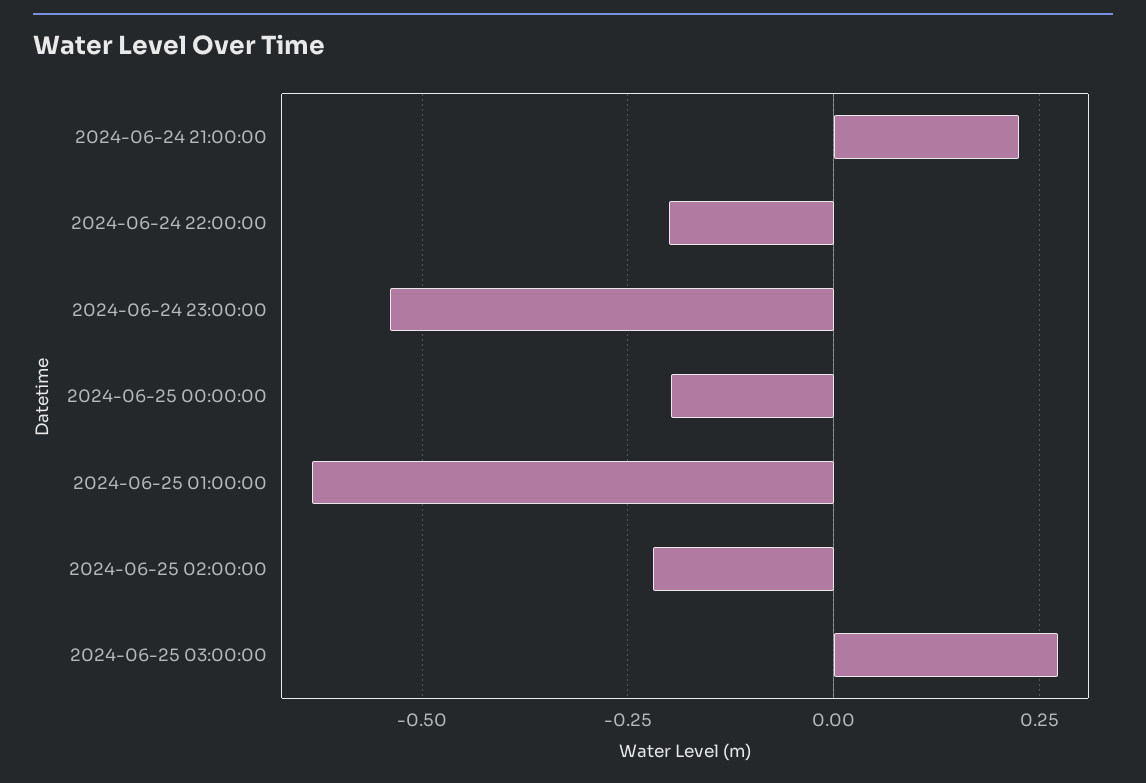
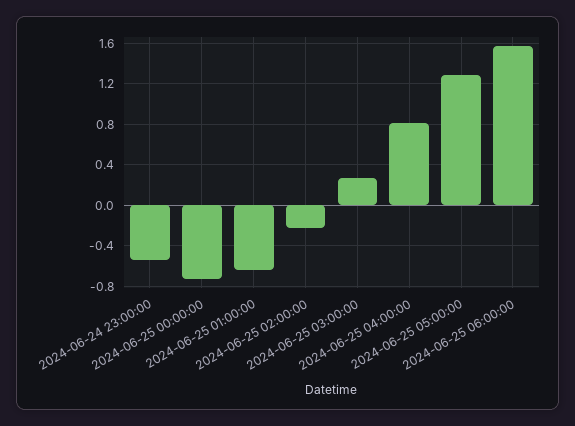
2024-06-24 21:00:00: 0.225 -> none
2024-06-24 22:00:00: -0.2 -> none
2024-06-25 00:00:00: -0.2 -> -0.7
2024-06-25 04:00:00: none -> 0.8
2024-06-25 05:00:00: none -> 1.3
2024-06-25 06:00:00: none -> 1.6

